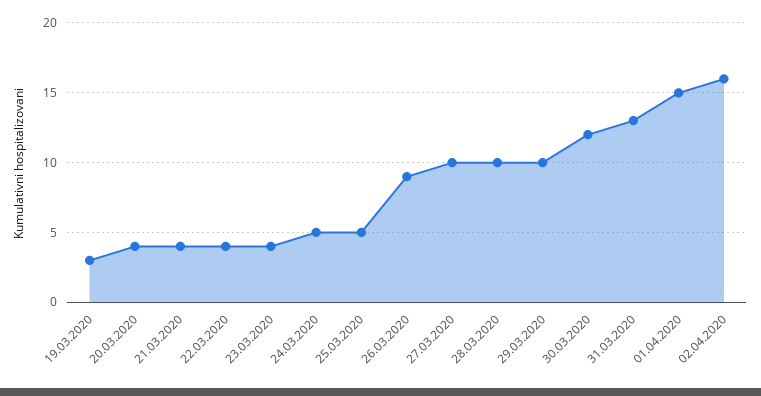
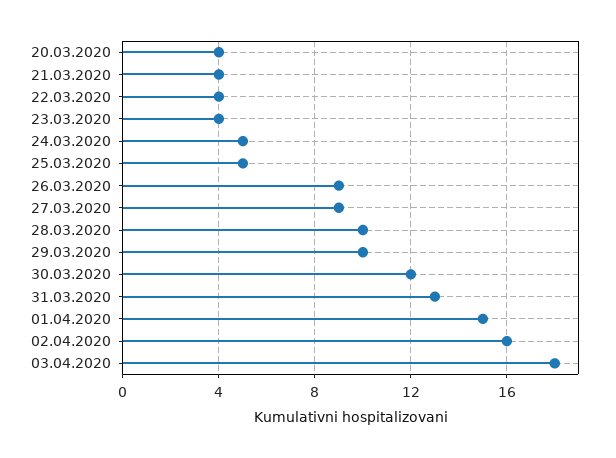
19.03.2020: 3 -> none
27.03.2020: 10 -> 9
03.04.2020: none -> 18

